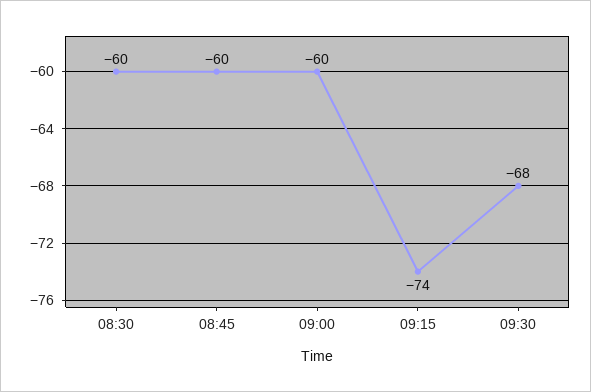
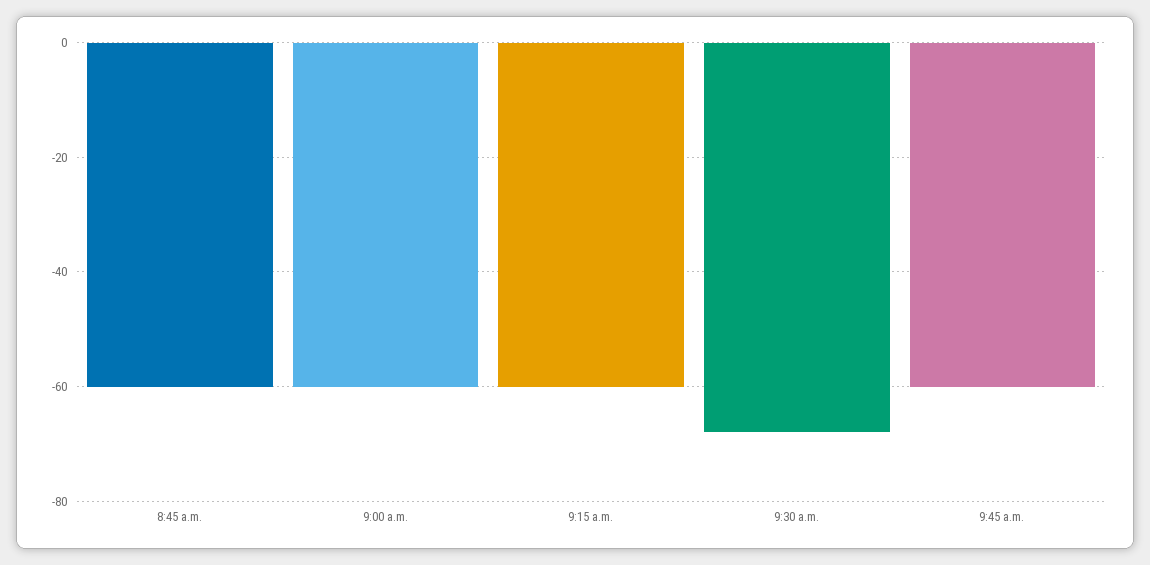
08:30: -60 -> none
09:15: -74 -> -60
9:45 a.m.: none -> -60

